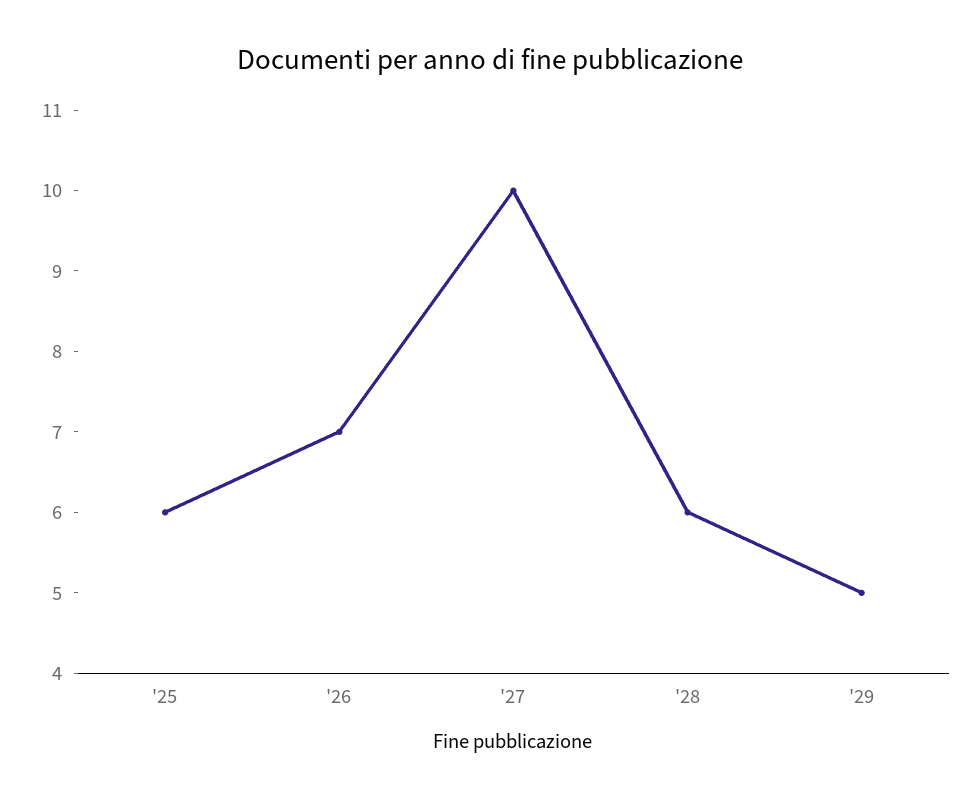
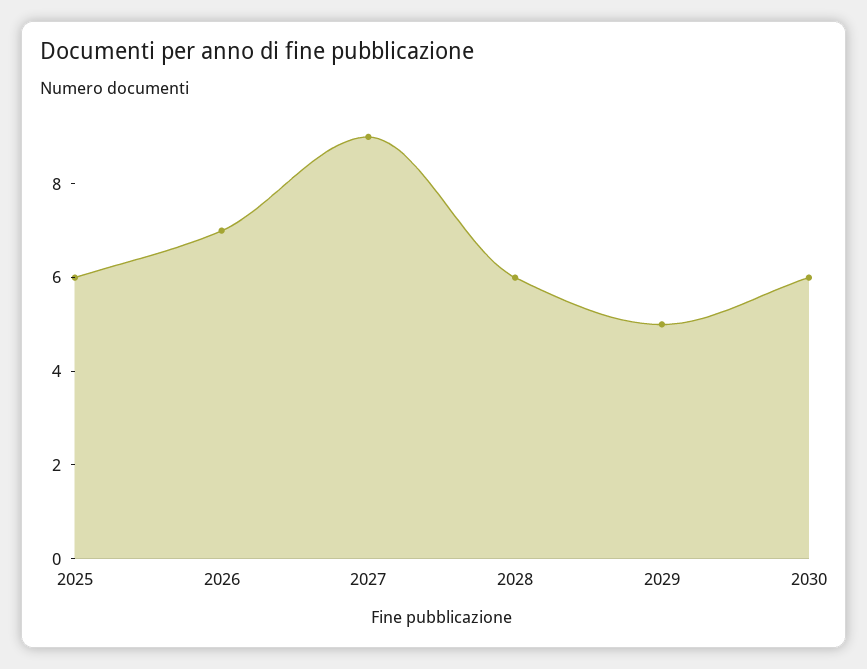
'27: 10 -> 9
2030: none -> 6

